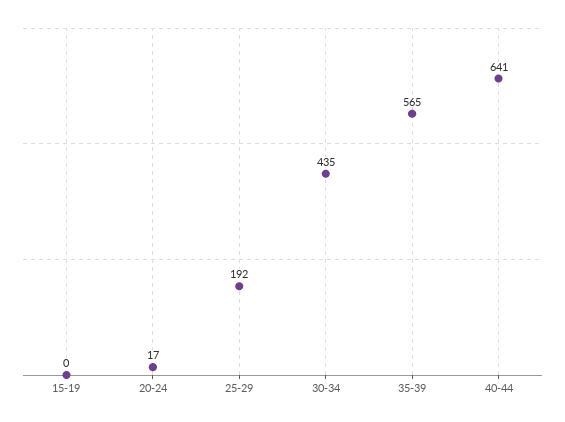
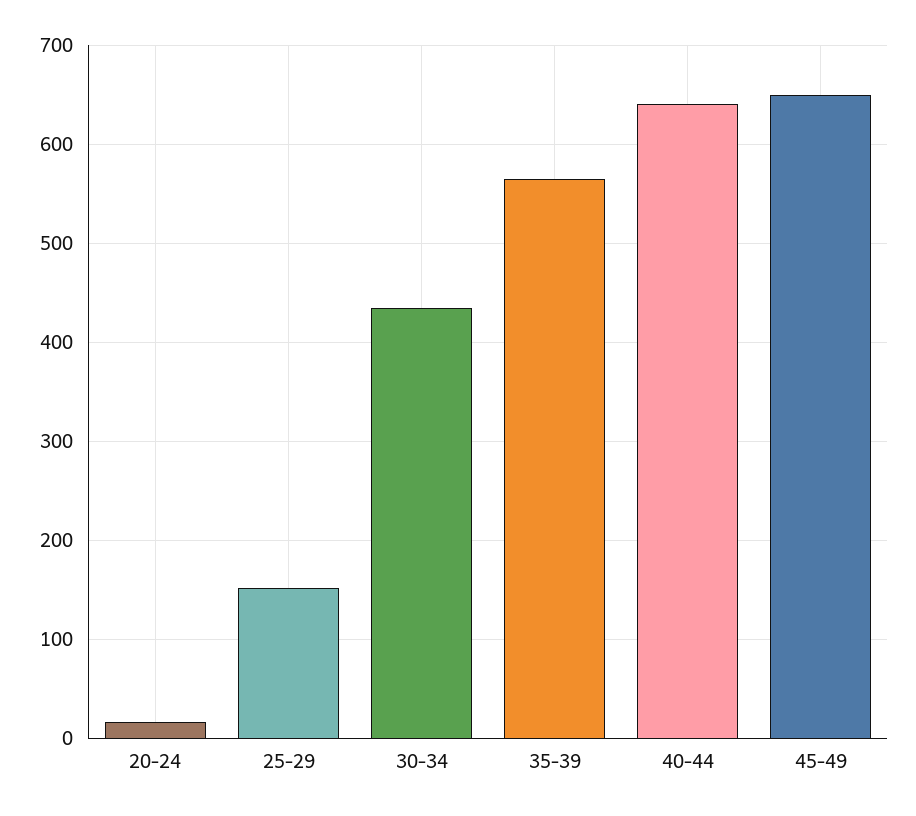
15-19: 0 -> none
25-29: 192 -> 150
45-49: none -> 650

